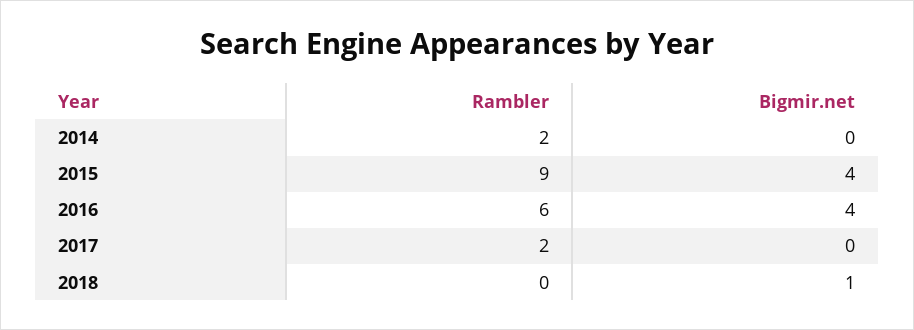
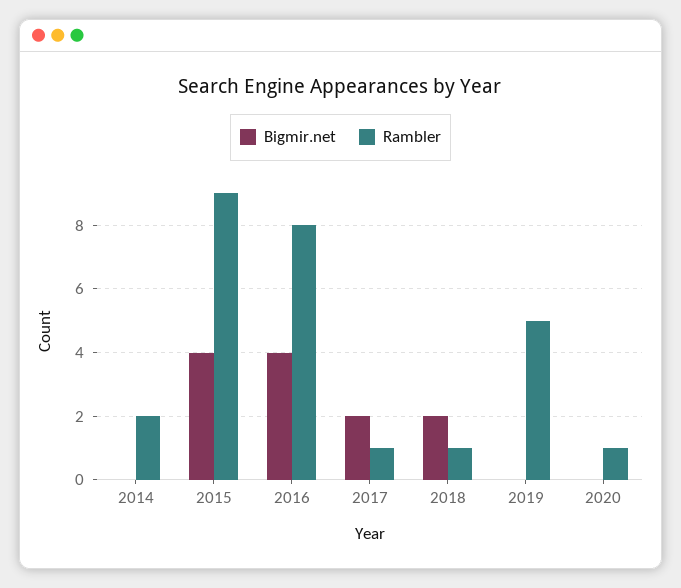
Rambler, 2016: 6 -> 8
Rambler, 2017: 2 -> 1
Bigmir.net, 2017: 0 -> 2
Rambler, 2018: 0 -> 1
Bigmir.net, 2018: 1 -> 2
Bigmir.net, 2019: none -> 0
Rambler, 2019: none -> 5
Bigmir.net, 2020: none -> 0
Rambler, 2020: none -> 1

